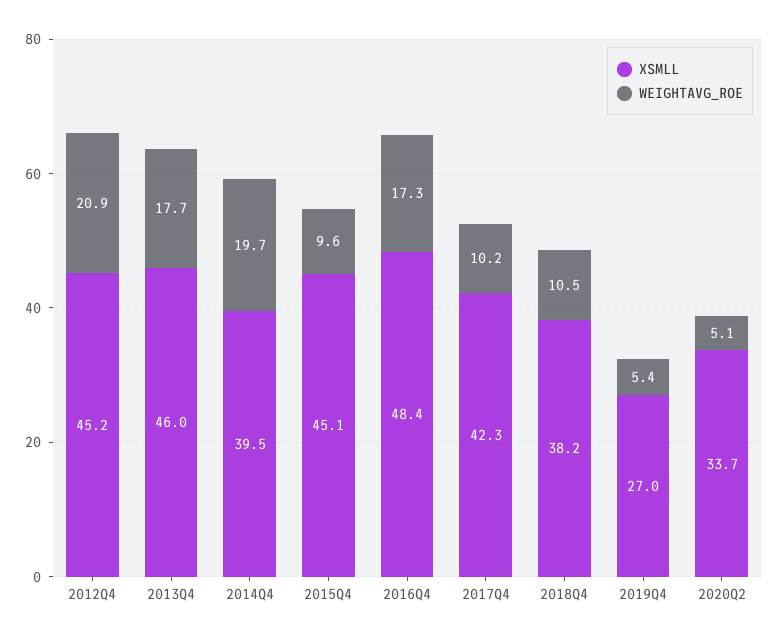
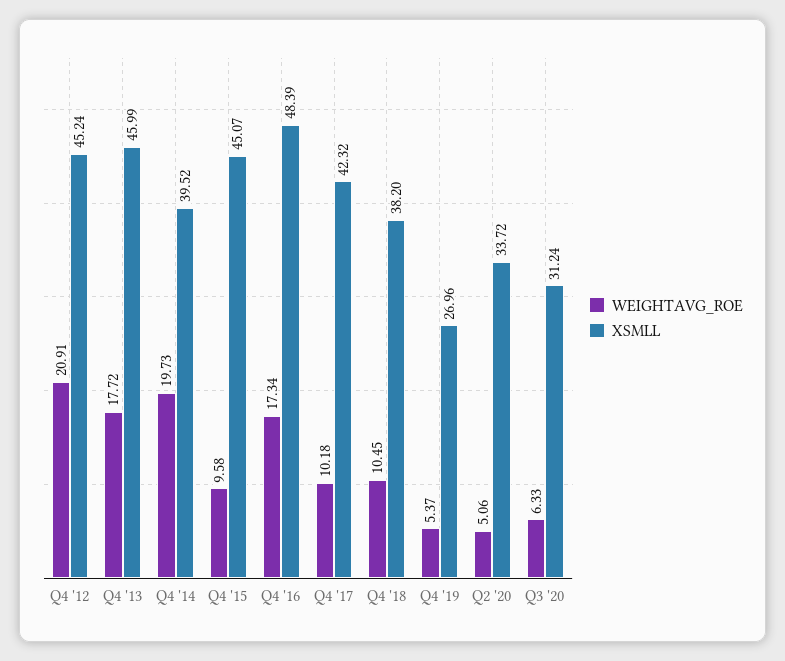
WEIGHTAVG_ROE, Q3 '20: none -> 6.33
XSMLL, Q3 '20: none -> 31.24

